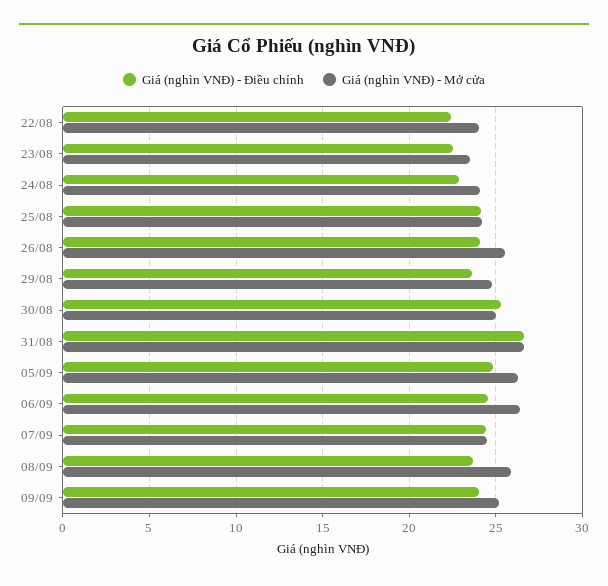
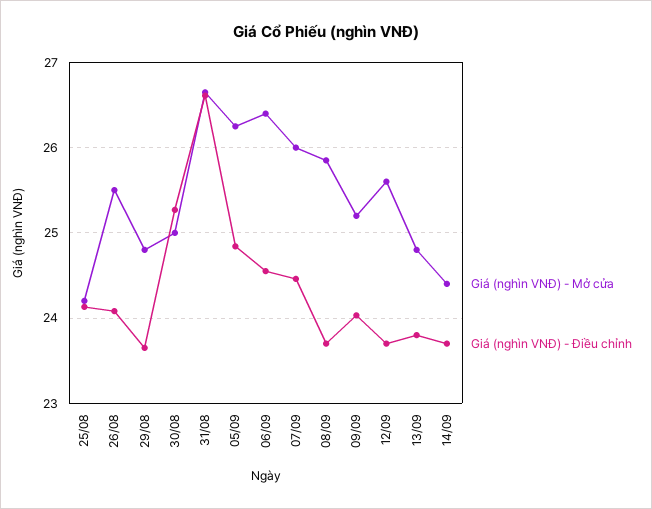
Giá (nghìn VNĐ) - Điều chỉnh, 22/08: 22.5 -> none
Giá (nghìn VNĐ) - Mở cửa, 22/08: 24 -> none
Giá (nghìn VNĐ) - Điều chỉnh, 23/08: 22.5 -> none
Giá (nghìn VNĐ) - Mở cửa, 23/08: 23.5 -> none
Giá (nghìn VNĐ) - Điều chỉnh, 24/08: 23 -> none
Giá (nghìn VNĐ) - Mở cửa, 24/08: 24 -> none
Giá (nghìn VNĐ) - Mở cửa, 07/09: 24.5 -> 26
Giá (nghìn VNĐ) - Mở cửa, 12/09: none -> 25.6
Giá (nghìn VNĐ) - Điều chỉnh, 12/09: none -> 23.7
Giá (nghìn VNĐ) - Mở cửa, 13/09: none -> 24.8
Giá (nghìn VNĐ) - Điều chỉnh, 13/09: none -> 23.8
Giá (nghìn VNĐ) - Mở cửa, 14/09: none -> 24.4
Giá (nghìn VNĐ) - Điều chỉnh, 14/09: none -> 23.7

